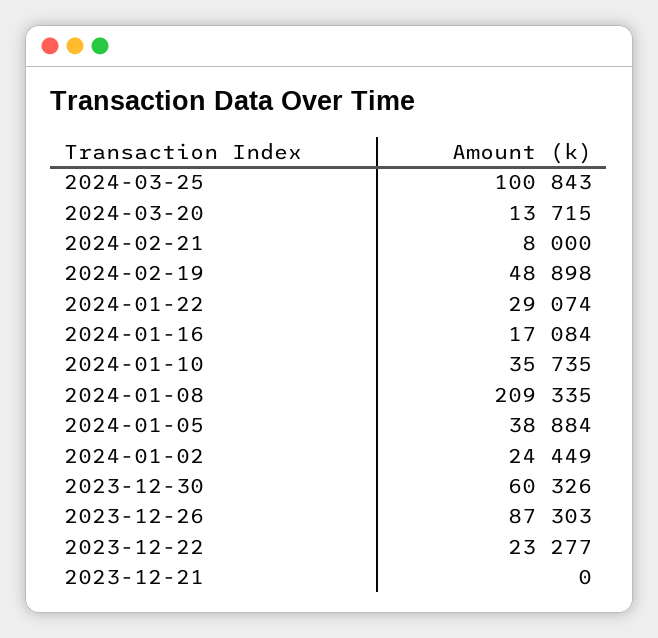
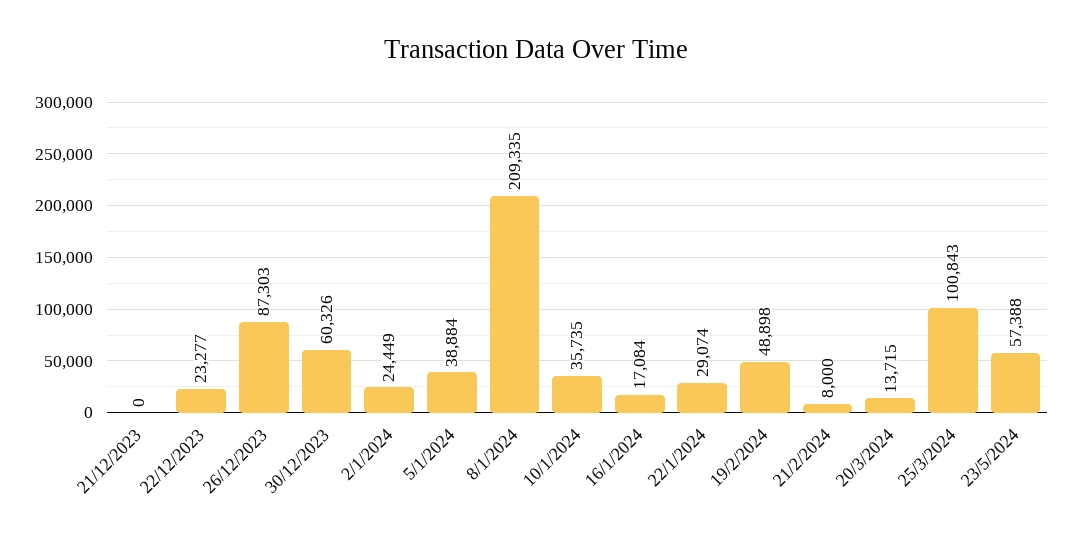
23/5/2024: none -> 57388

